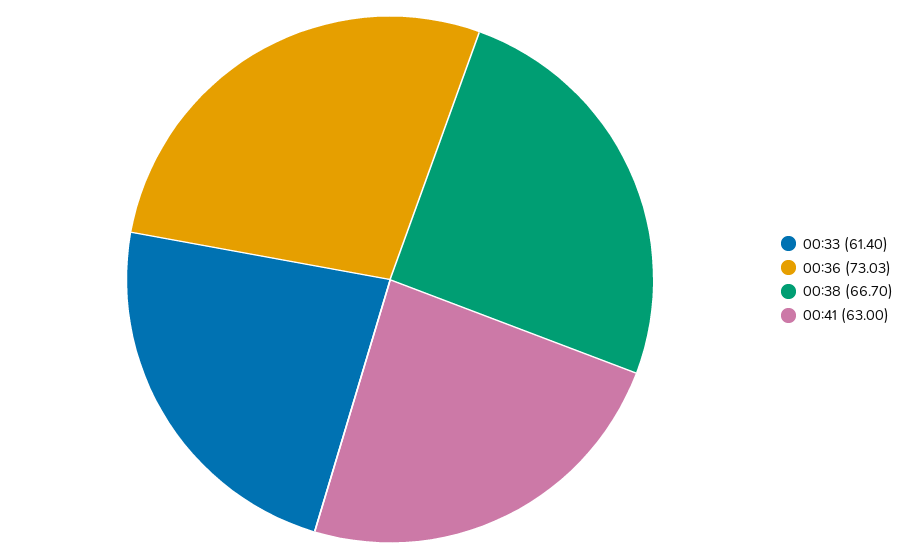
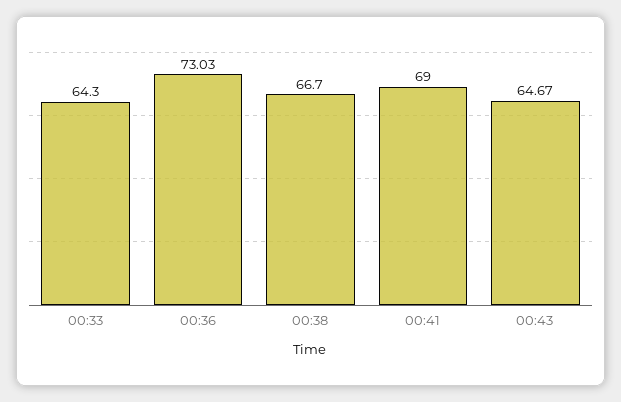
00:33: 61.4 -> 64.3
00:41: 63 -> 69
00:43: none -> 64.67

